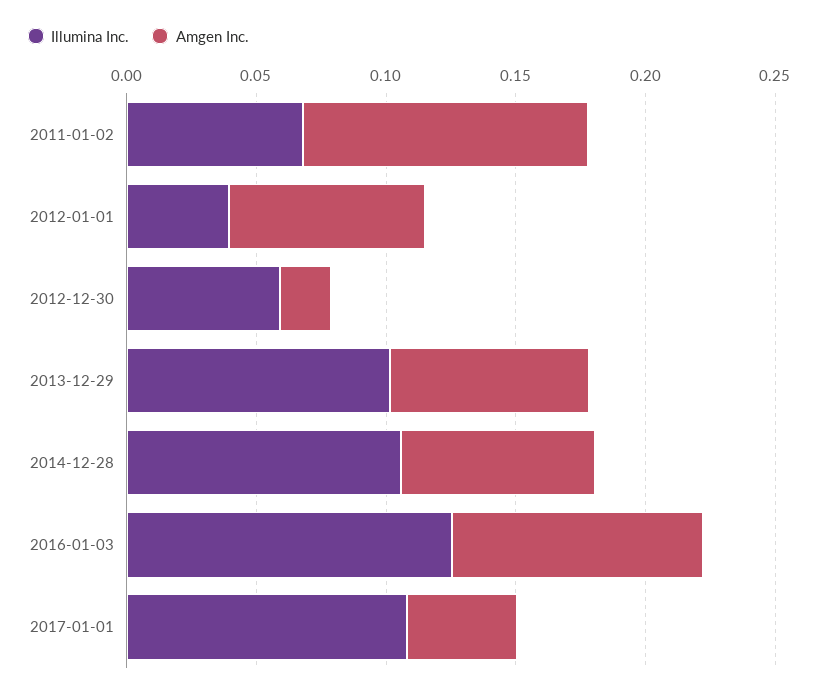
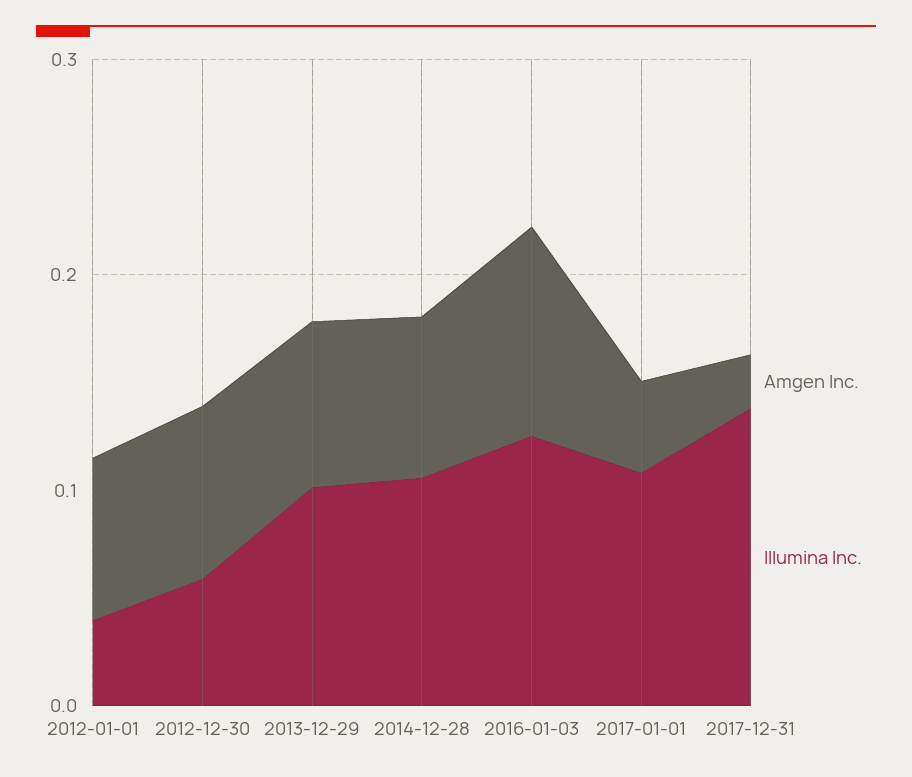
Illumina Inc., 2011-01-02: 0.07 -> none
Amgen Inc., 2011-01-02: 0.11 -> none
Amgen Inc., 2012-12-30: 0.02 -> 0.08
Amgen Inc., 2017-12-31: none -> 0.02
Illumina Inc., 2017-12-31: none -> 0.14

